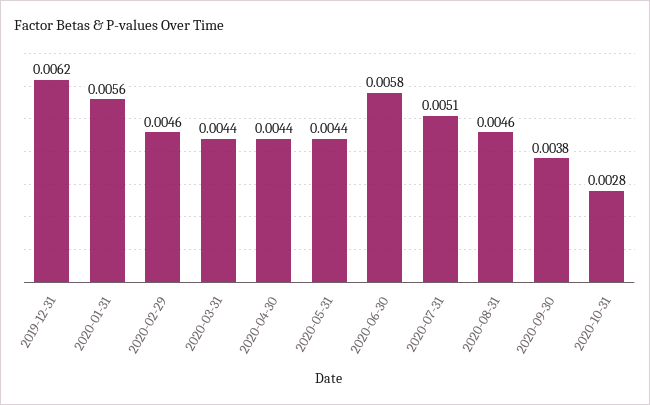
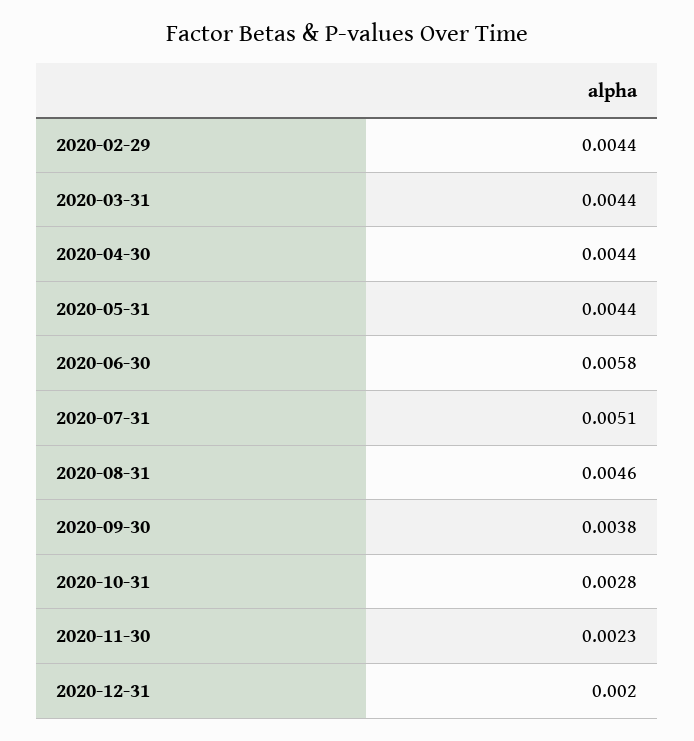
2019-12-31: 0.0062 -> none
2020-01-31: 0.0056 -> none
2020-02-29: 0.0046 -> 0.0044
2020-11-30: none -> 0.0023
2020-12-31: none -> 0.002

